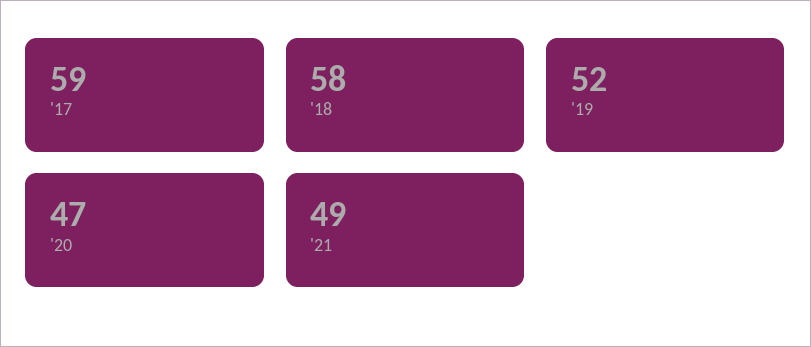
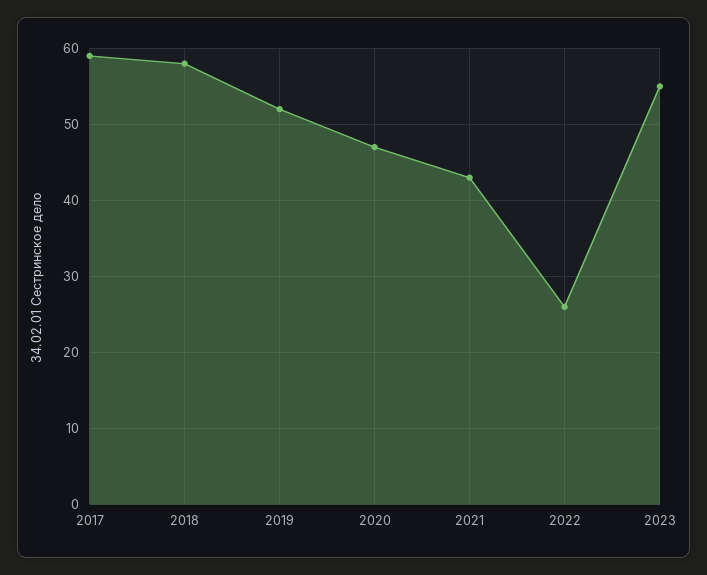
'21: 49 -> 43
2022: none -> 26
2023: none -> 55

